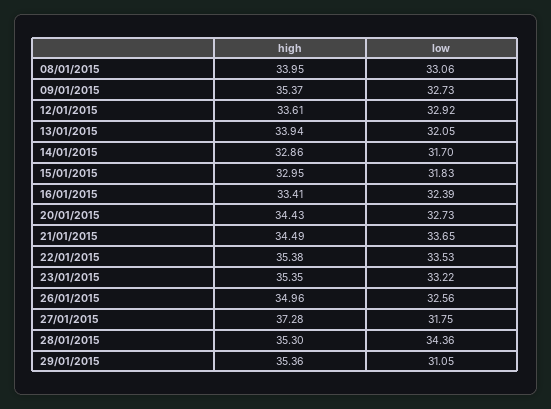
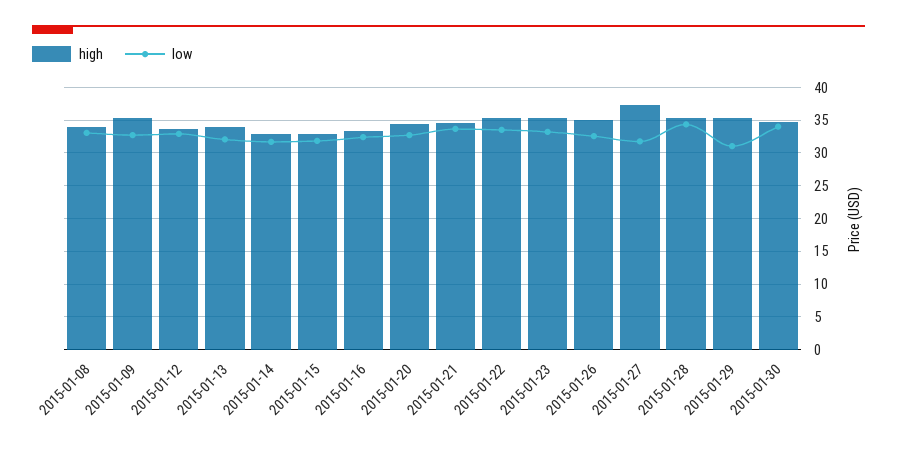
high, 2015-01-30: none -> 35
low, 2015-01-30: none -> 34

